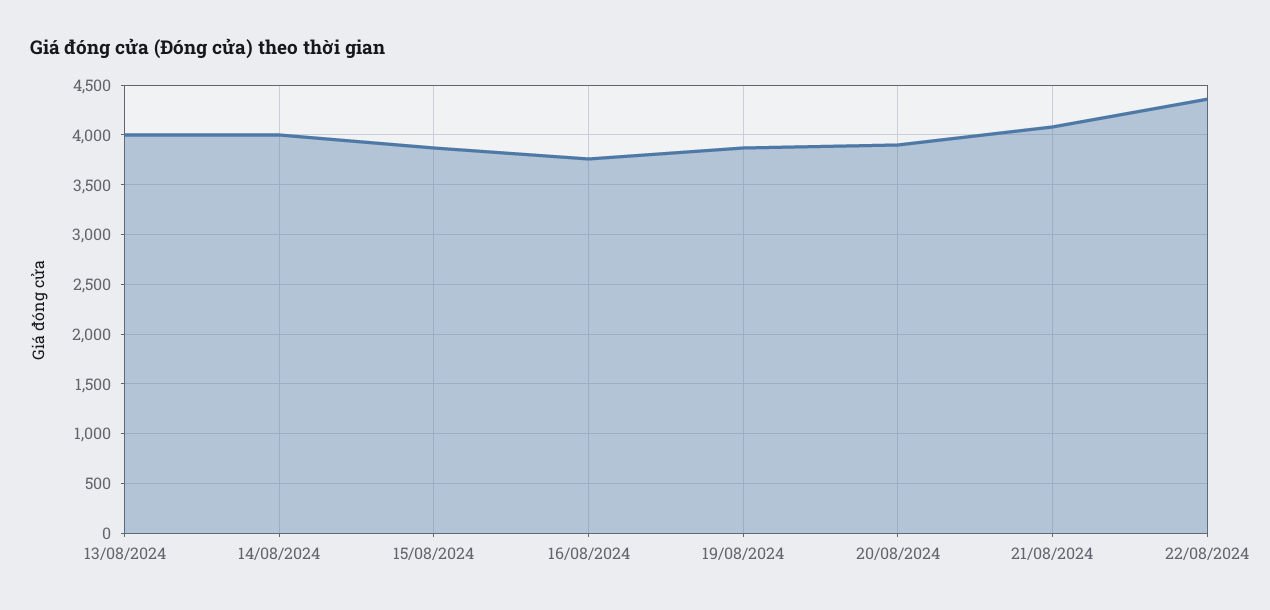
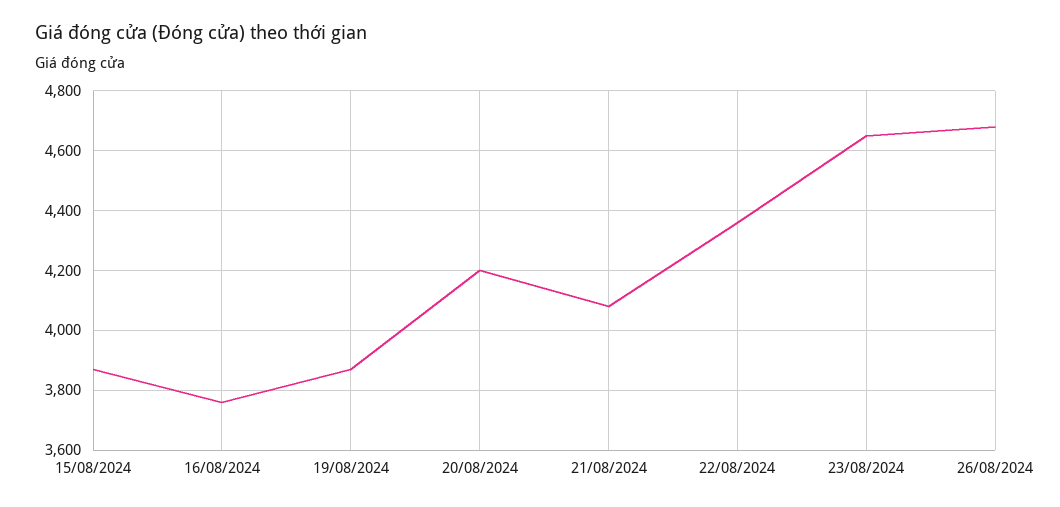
13/08/2024: 4000 -> none
14/08/2024: 4000 -> none
20/08/2024: 3900 -> 4200
23/08/2024: none -> 4650
26/08/2024: none -> 4675

